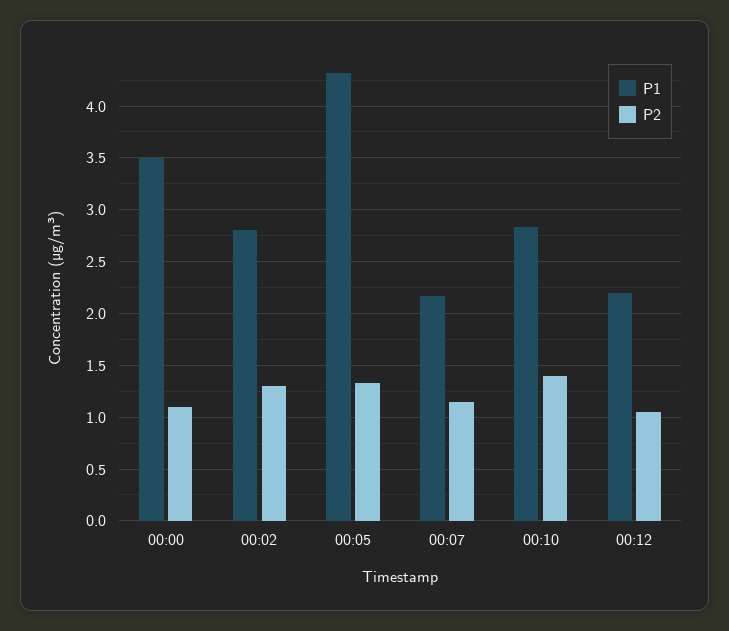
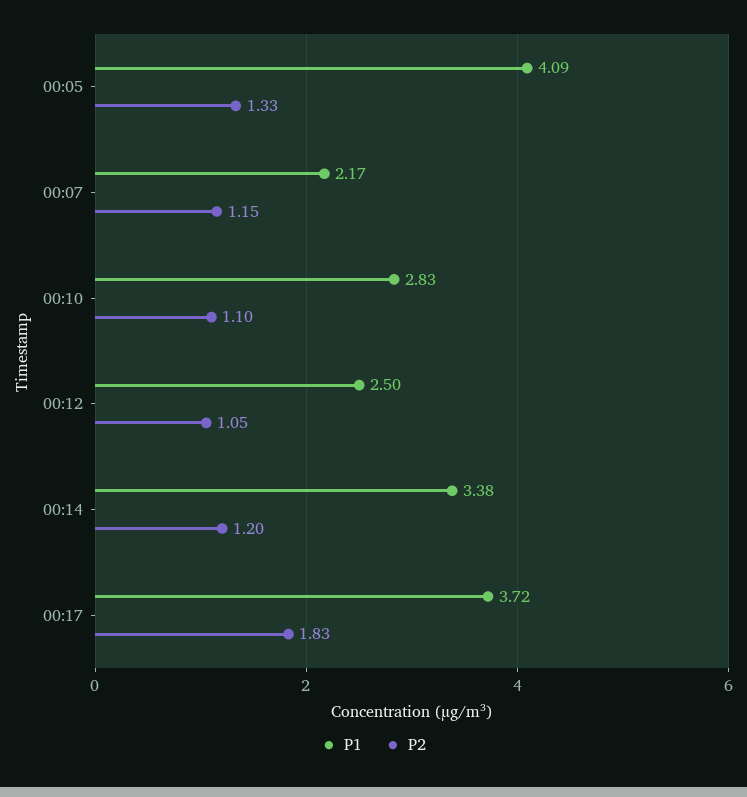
P1, 00:00: 3.5 -> none
P2, 00:00: 1.1 -> none
P1, 00:02: 2.8 -> none
P2, 00:02: 1.3 -> none
P1, 00:05: 4.3 -> 4.09
P2, 00:10: 1.4 -> 1.1
P1, 00:12: 2.2 -> 2.5
P1, 00:14: none -> 3.38
P2, 00:14: none -> 1.2
P1, 00:17: none -> 3.72
P2, 00:17: none -> 1.83

